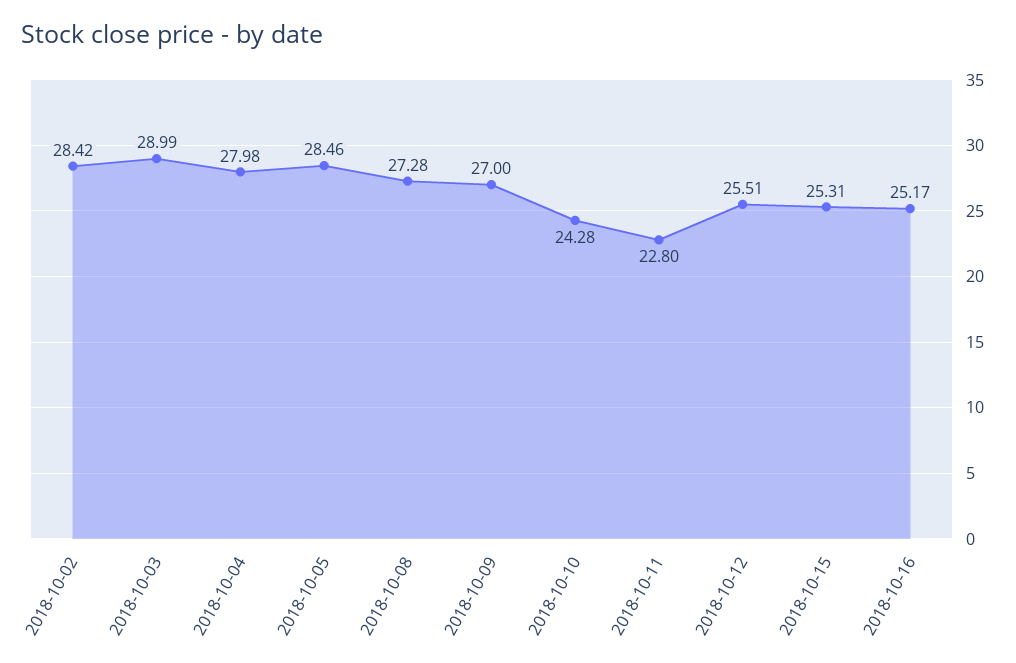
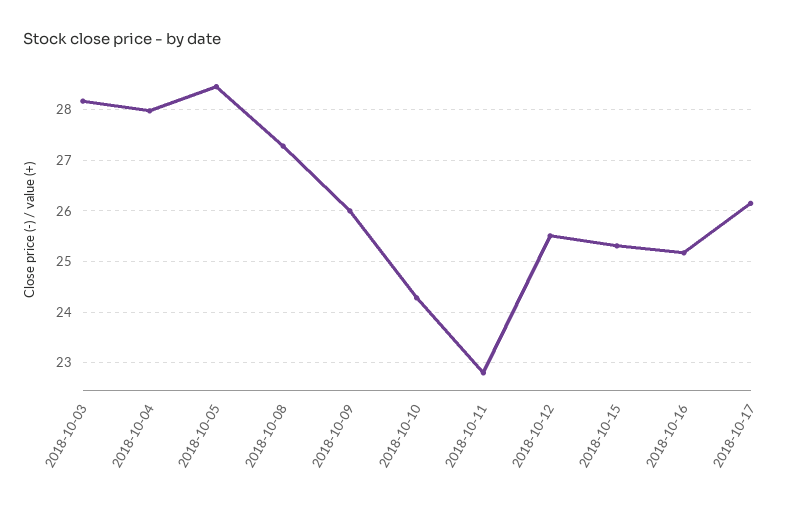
2018-10-02: 28.42 -> none
2018-10-03: 28.99 -> 28.2
2018-10-09: 27 -> 26
2018-10-17: none -> 26.2

